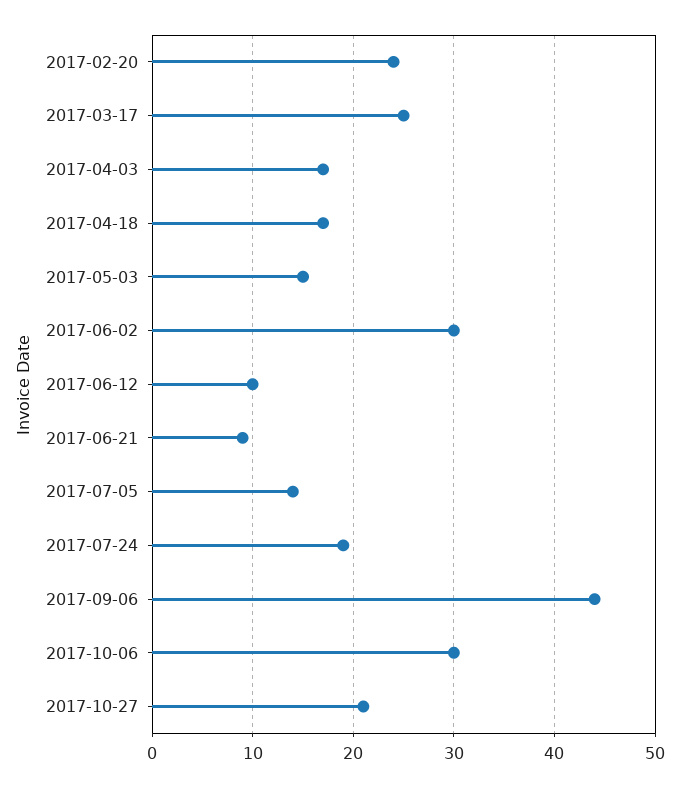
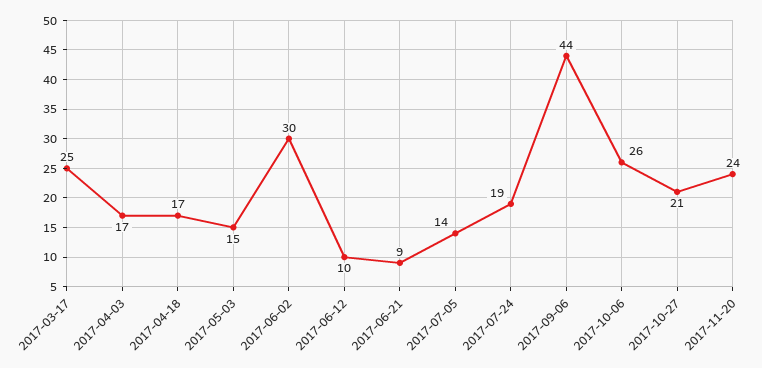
2017-02-20: 24 -> none
2017-10-06: 30 -> 26
2017-11-20: none -> 24

